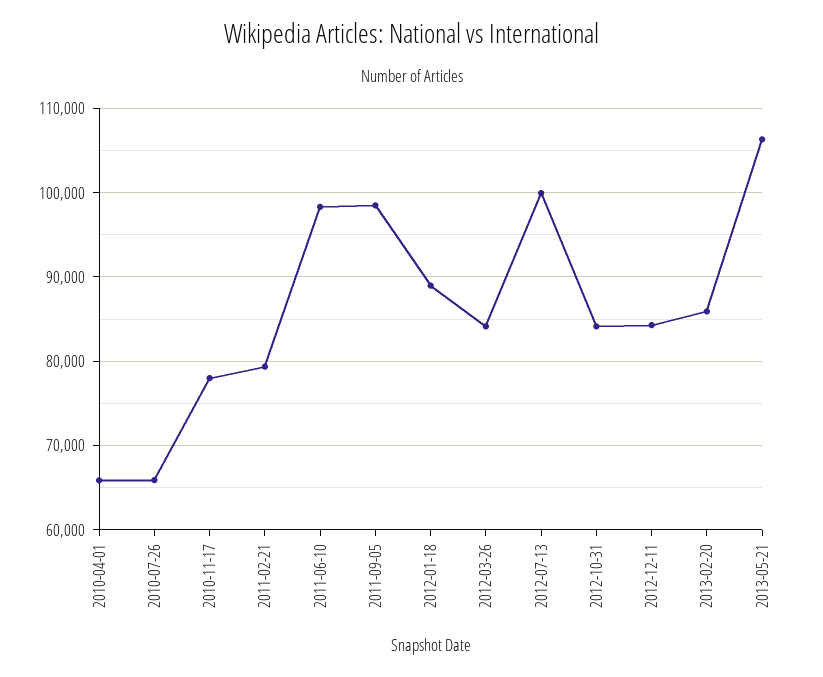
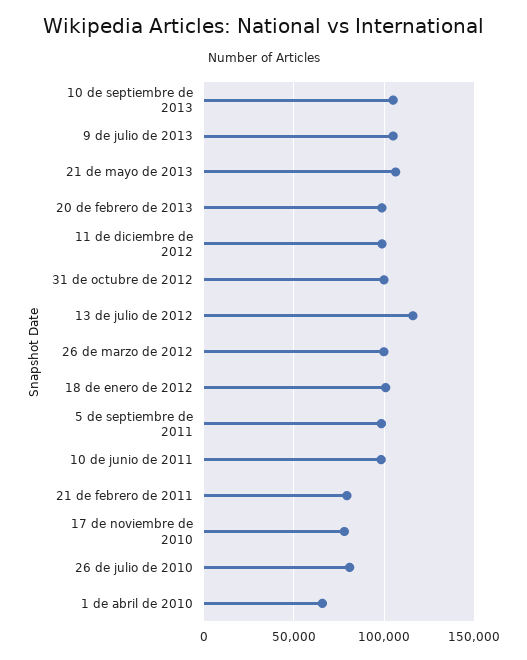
2010-07-26: 66000 -> 80000
2012-01-18: 89000 -> 100000
2012-03-26: 84000 -> 100000
2012-07-13: 100000 -> 115000
2012-10-31: 84000 -> 100000
2012-12-11: 84000 -> 100000
2013-02-20: 86000 -> 100000
10 de septiembre de 2013: none -> 105000
9 de julio de 2013: none -> 105000

